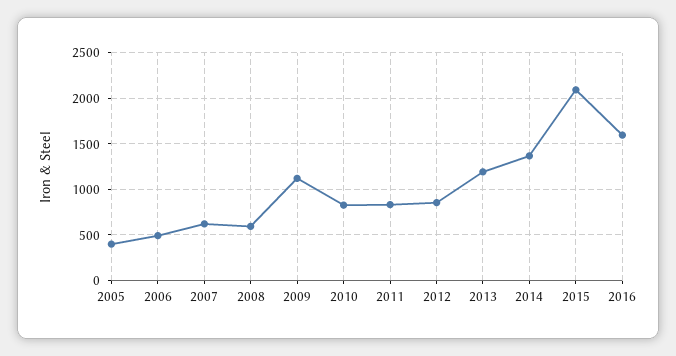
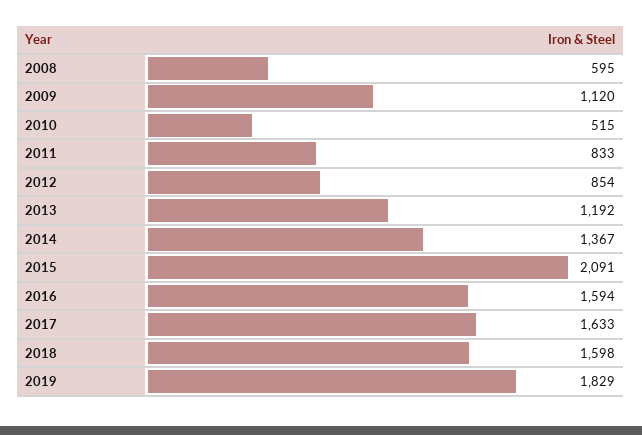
2005: 400 -> none
2006: 500 -> none
2007: 600 -> none
2010: 800 -> 515
2017: none -> 1633
2018: none -> 1598
2019: none -> 1829

